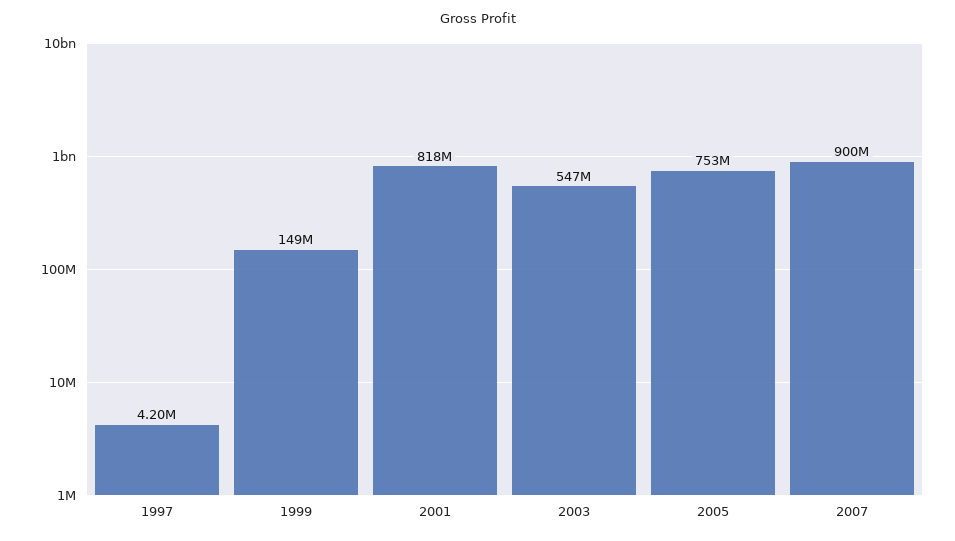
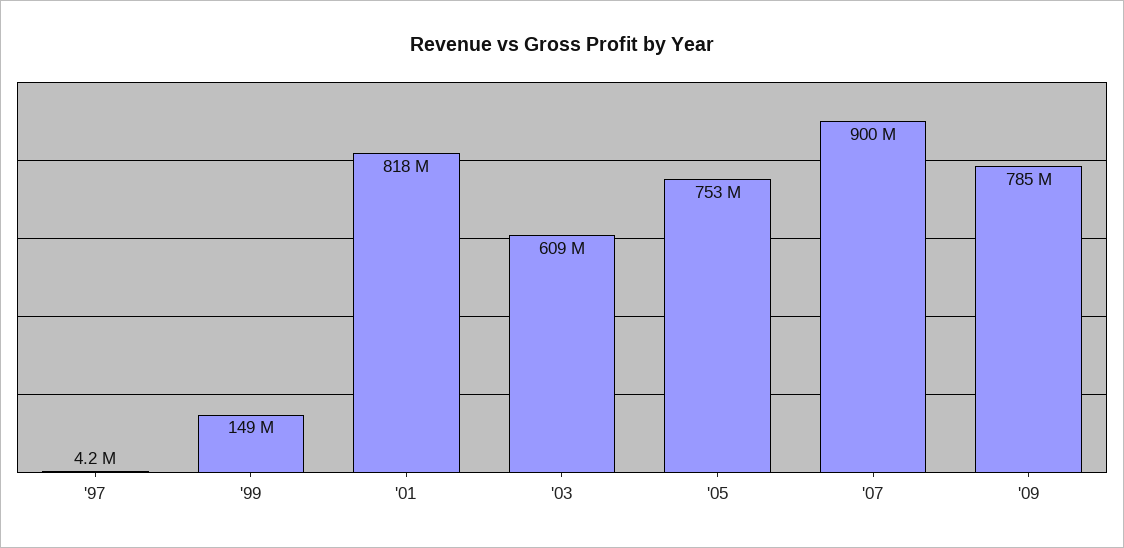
2003: 547000000 -> 609000000
'09: none -> 785000000

